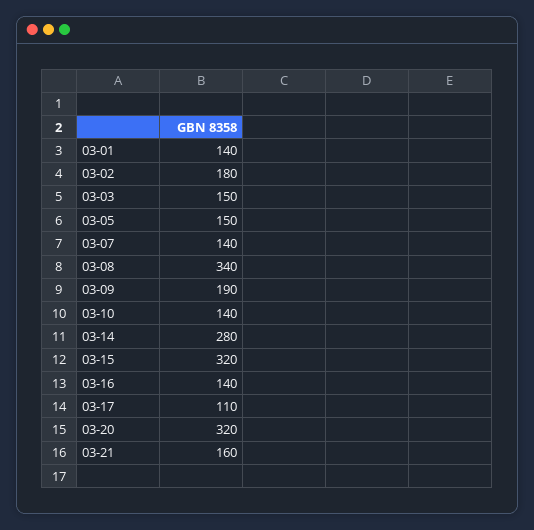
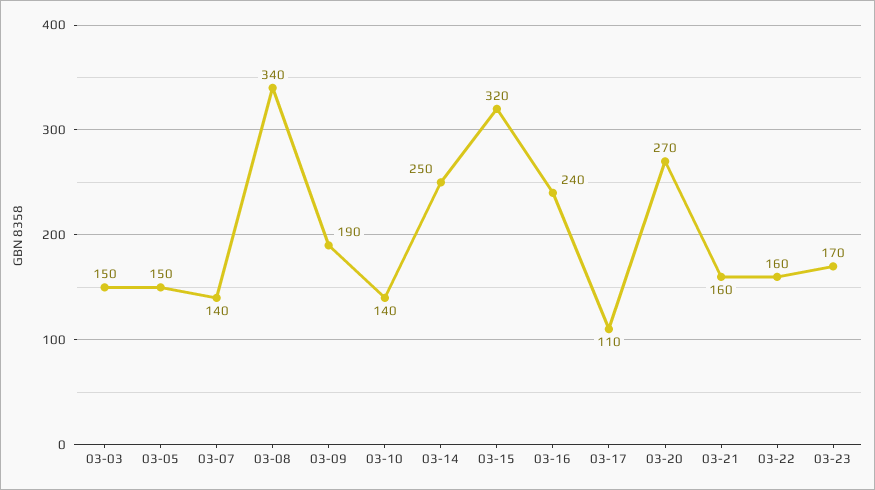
03-01: 140 -> none
03-02: 180 -> none
03-14: 280 -> 250
03-16: 140 -> 240
03-20: 320 -> 270
03-22: none -> 160
03-23: none -> 170

